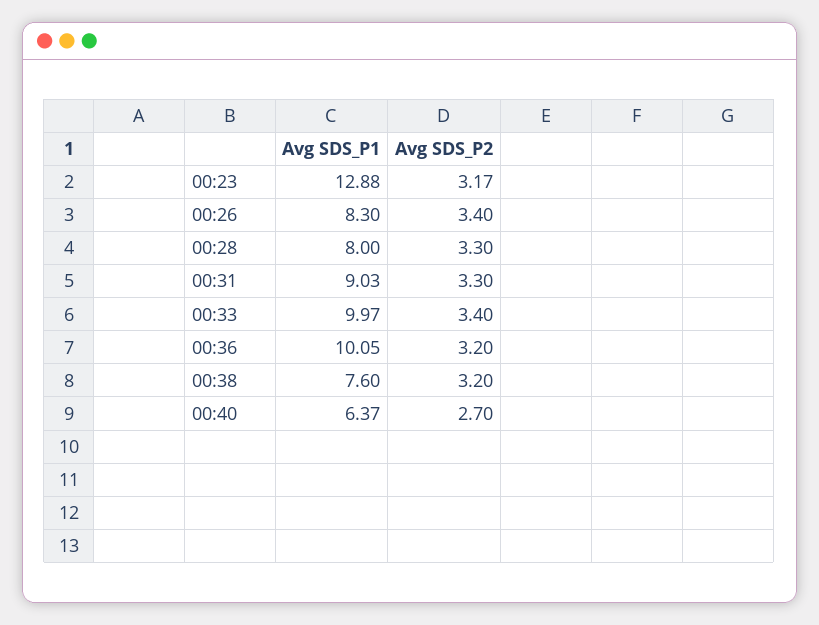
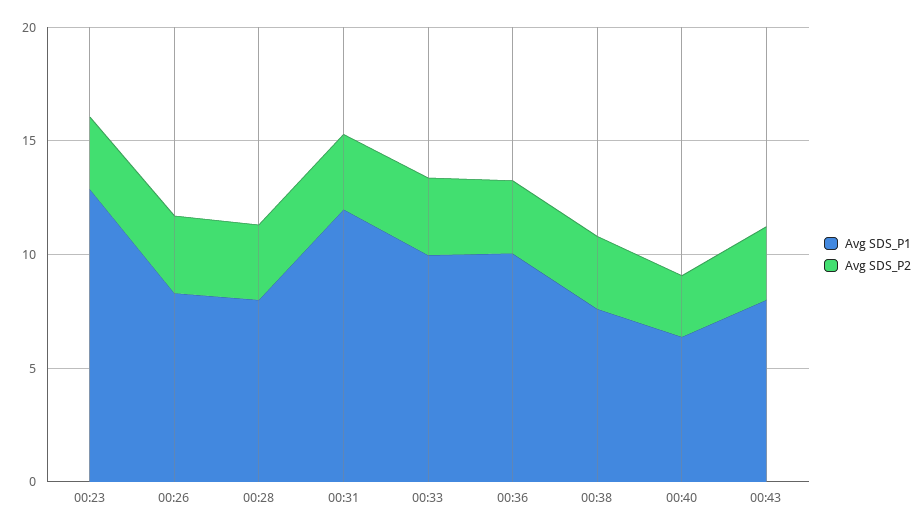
Avg SDS_P1, 00:31: 9.03 -> 12
Avg SDS_P1, 00:43: none -> 8
Avg SDS_P2, 00:43: none -> 3

